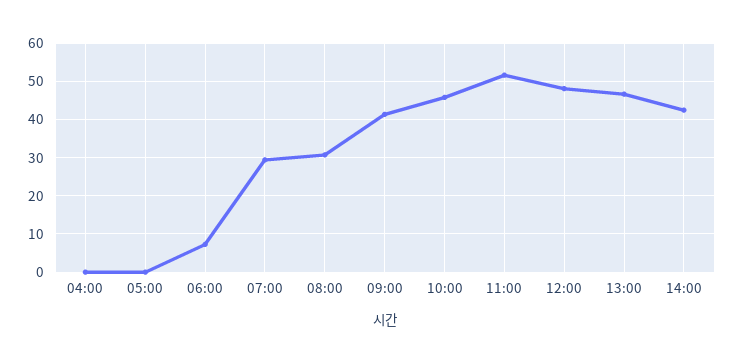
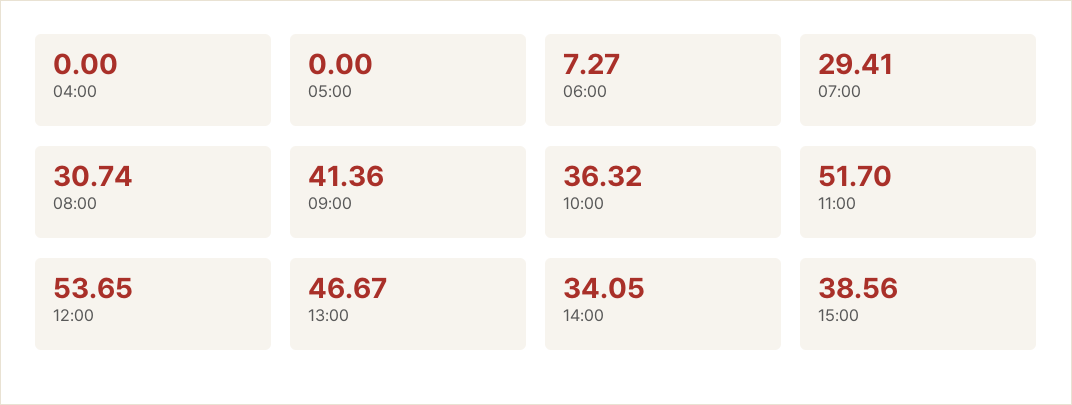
10:00: 46 -> 36.32
12:00: 48 -> 53.65
14:00: 42 -> 34.05
15:00: none -> 38.56

